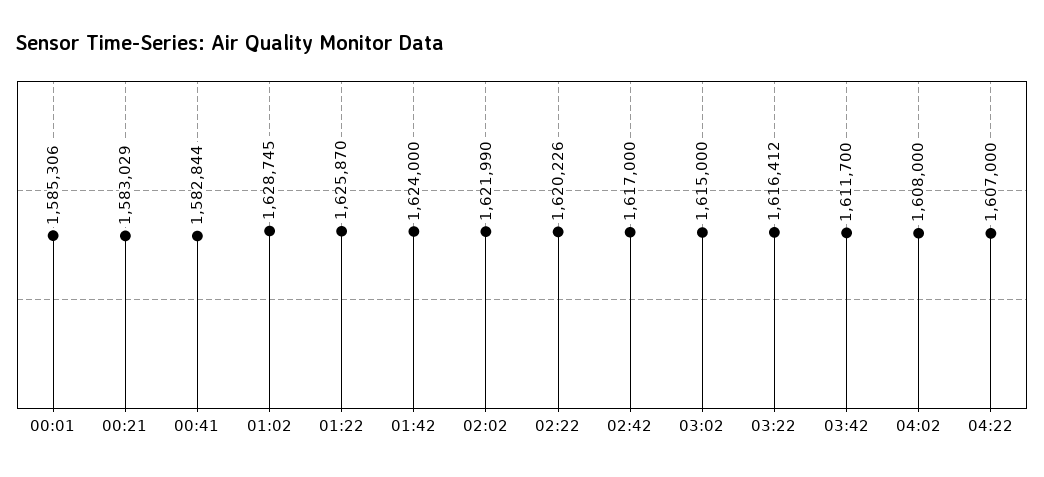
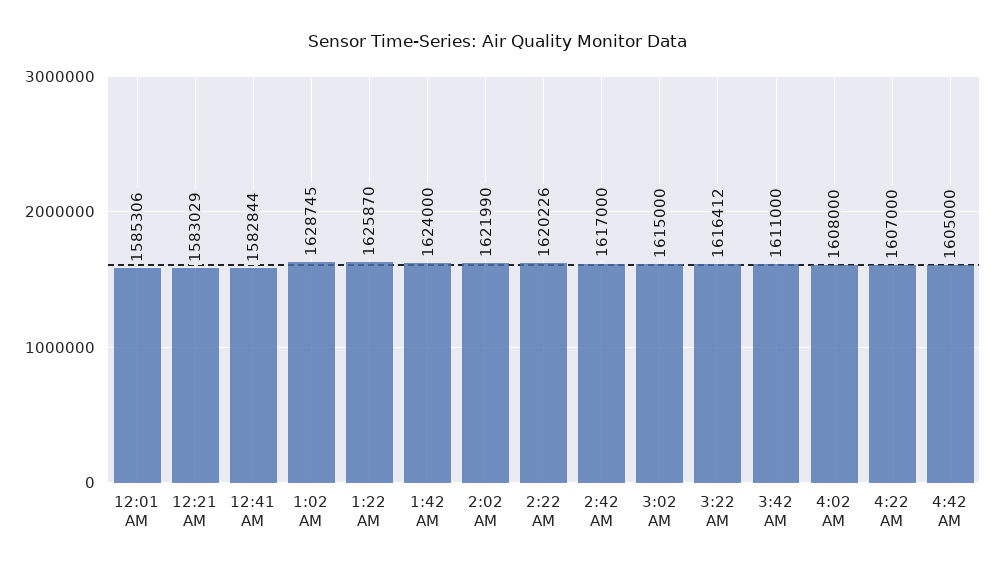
03:42: 1611700 -> 1611000
4:42 AM: none -> 1605000

